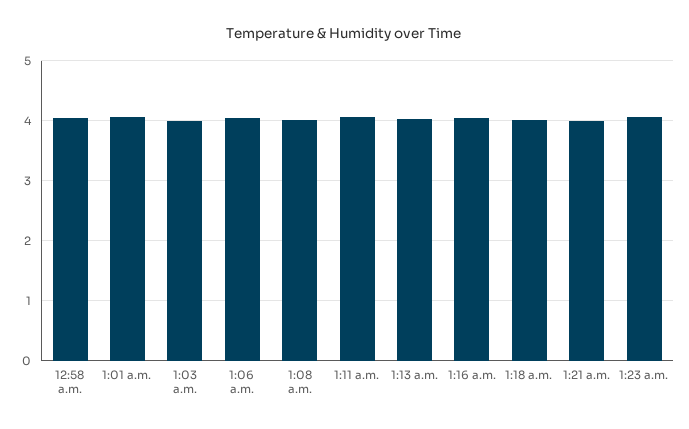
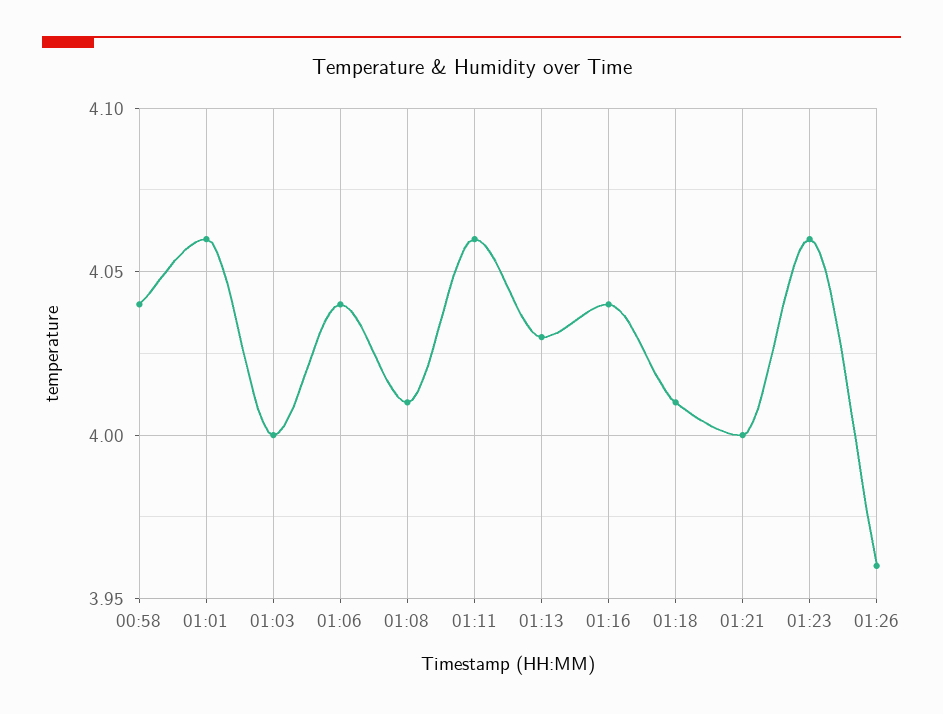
01:26: none -> 3.96

